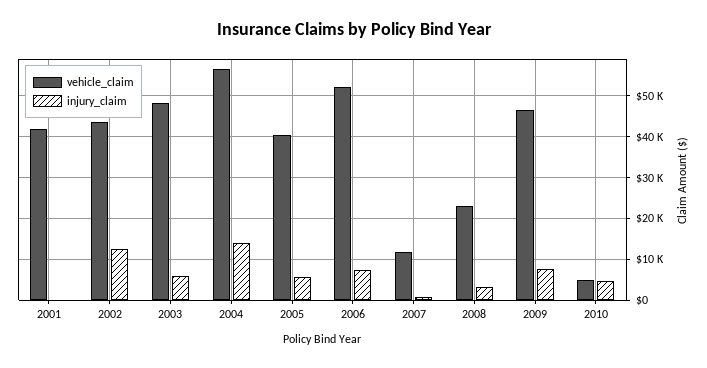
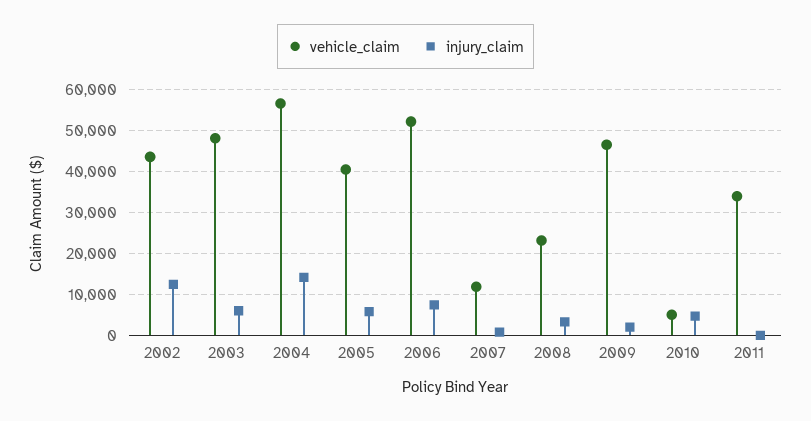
vehicle_claim, 2001: 42000 -> none
injury_claim, 2001: 0 -> none
injury_claim, 2009: 8000 -> 2000
vehicle_claim, 2011: none -> 34000
injury_claim, 2011: none -> 0

